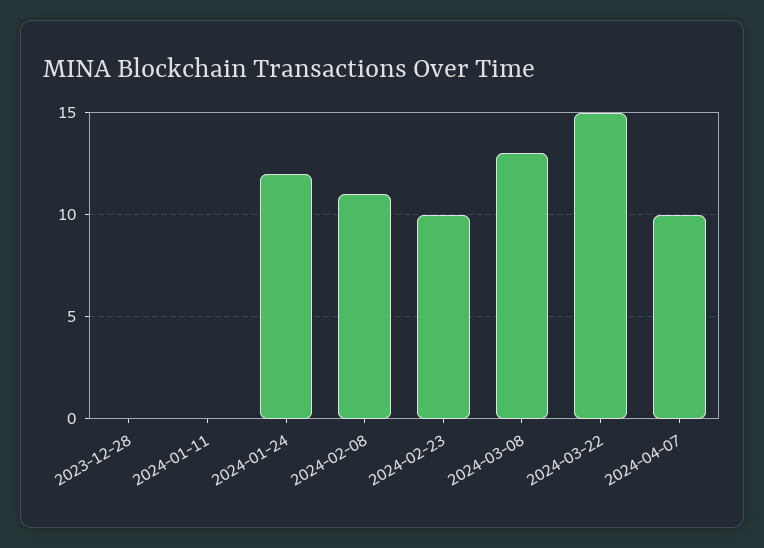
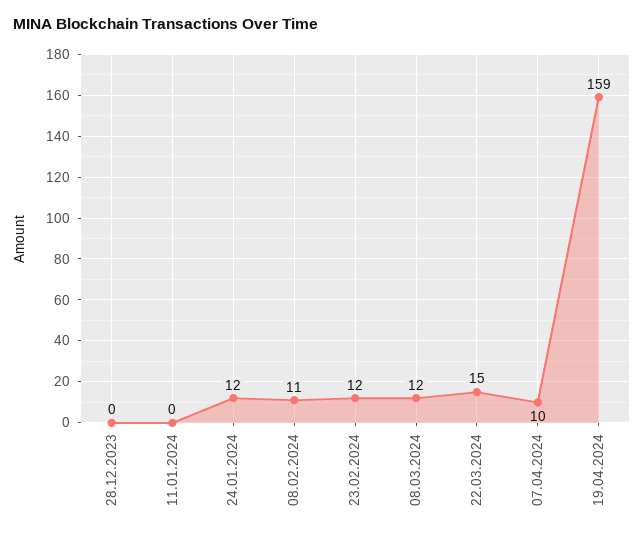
2024-02-23: 10 -> 12
2024-03-08: 13 -> 12
19.04.2024: none -> 159

